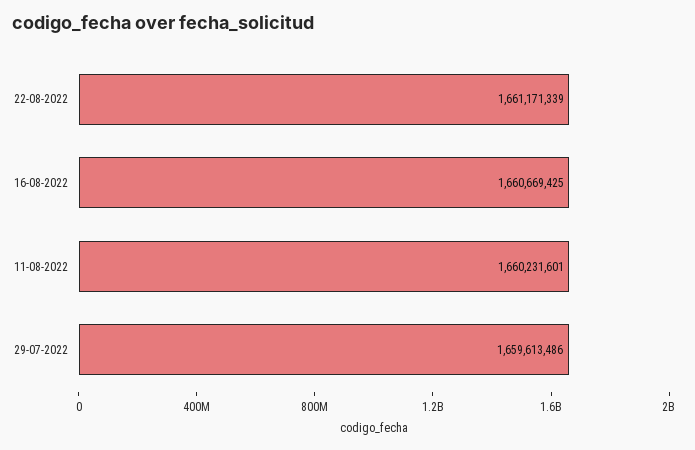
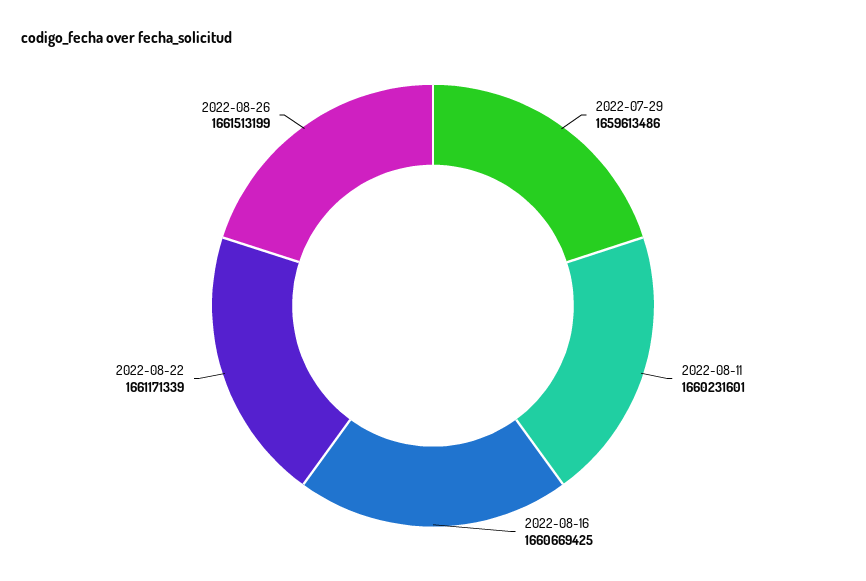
2022-08-26: none -> 1661513199

